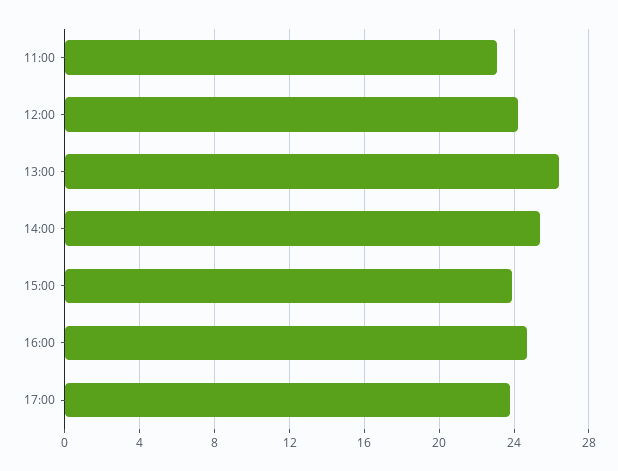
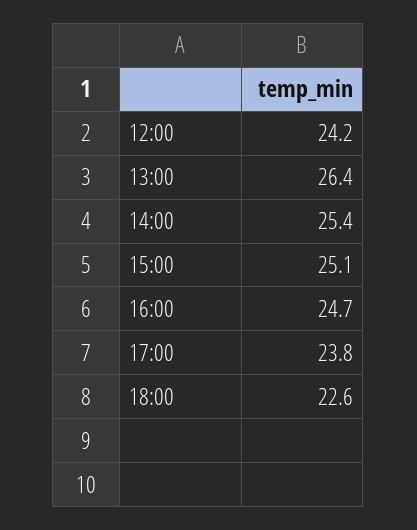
11:00: 23 -> none
15:00: 24 -> 25.1
18:00: none -> 22.6

